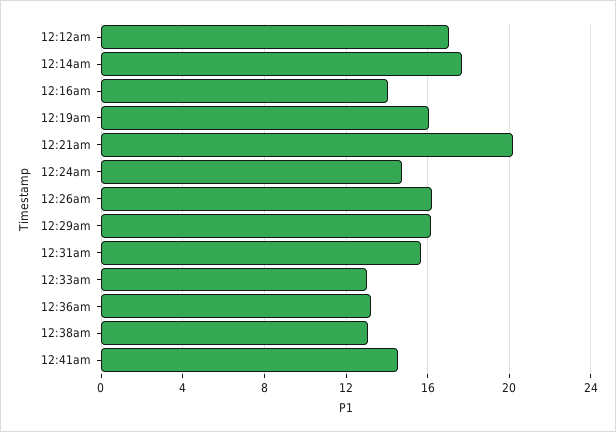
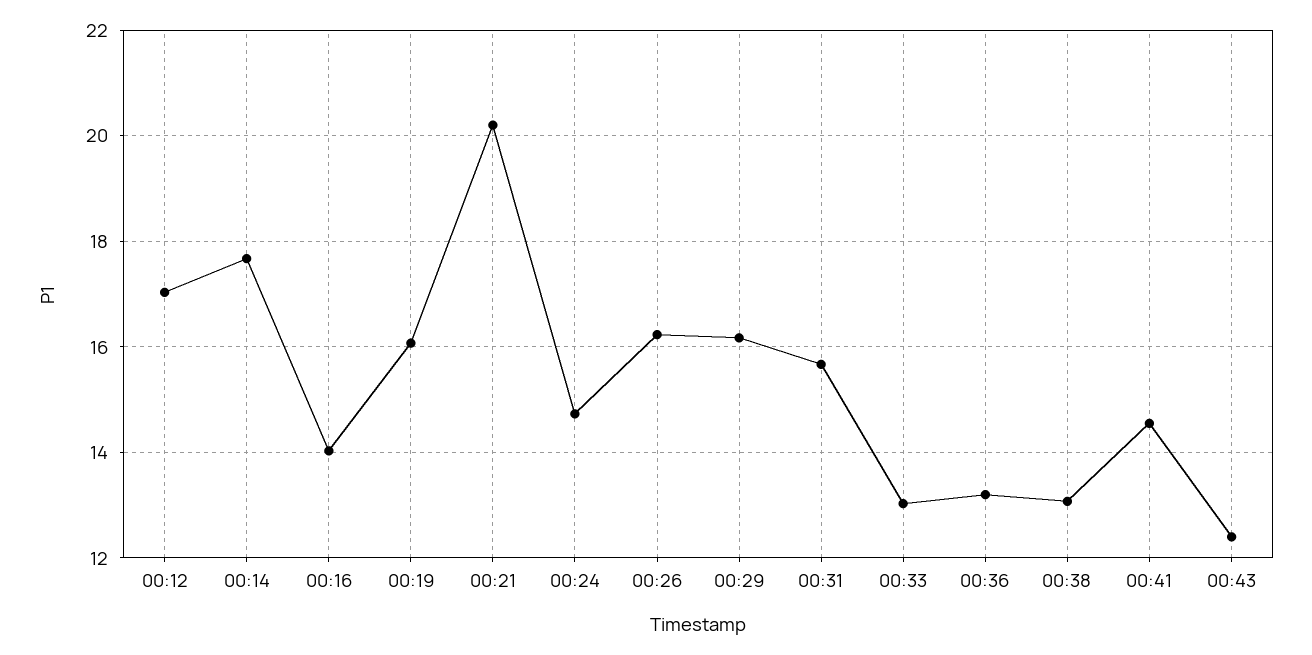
00:43: none -> 12.4

